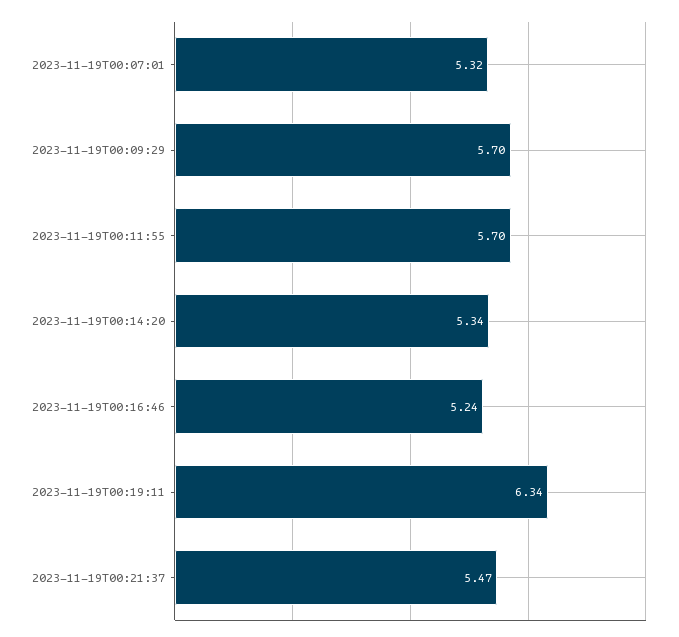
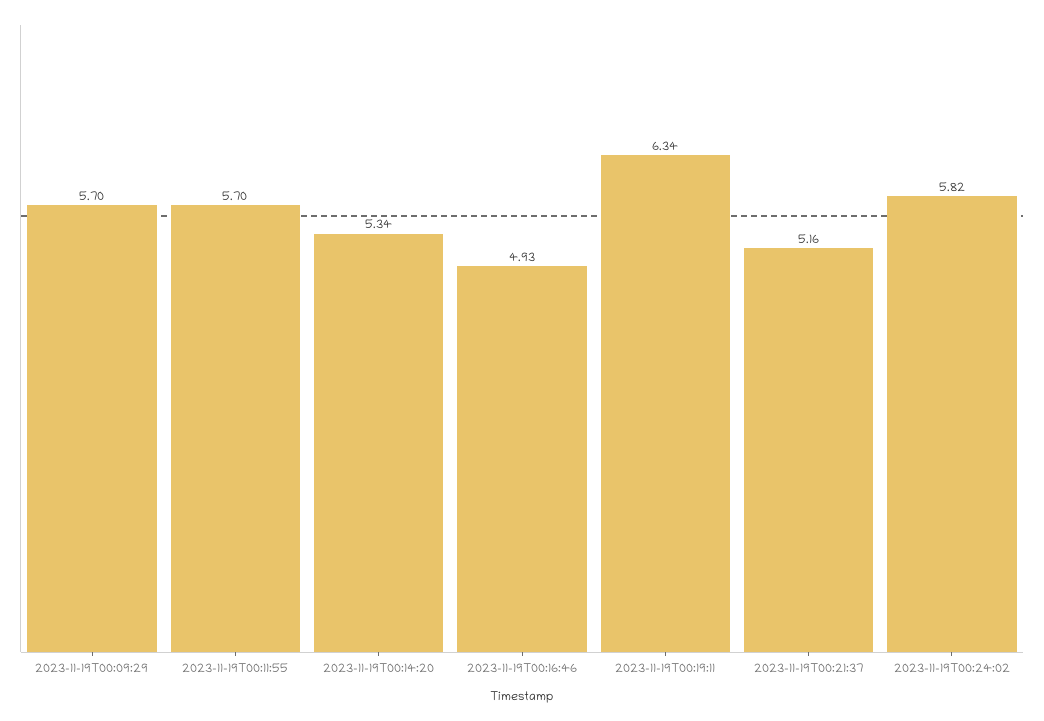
2023-11-19T00:07:01: 5.32 -> none
2023-11-19T00:16:46: 5.24 -> 4.93
2023-11-19T00:21:37: 5.47 -> 5.16
2023-11-19T00:24:02: none -> 5.82

